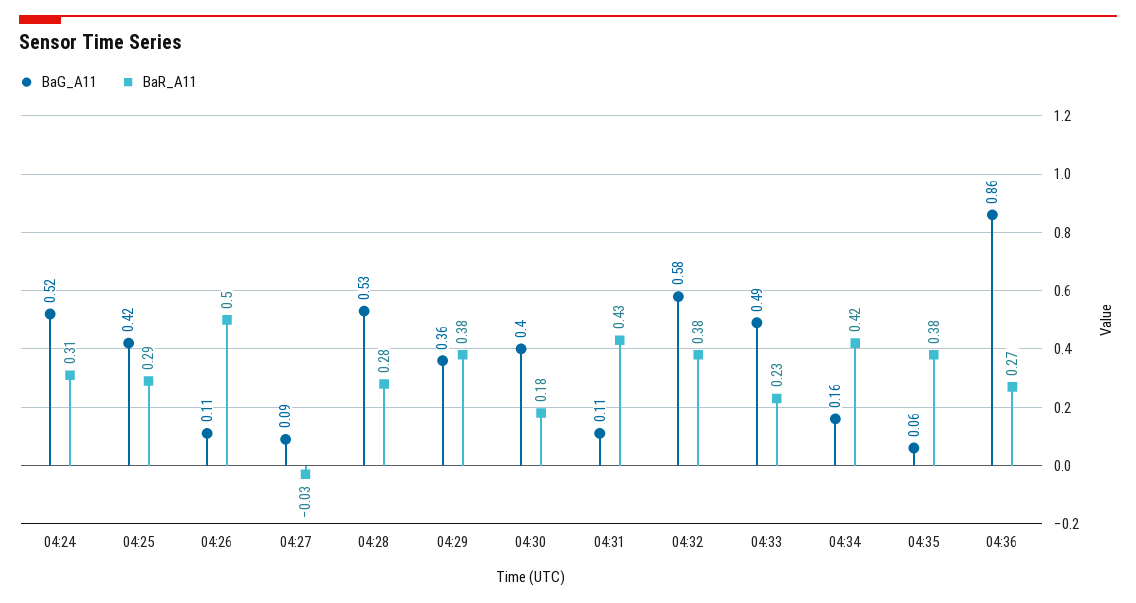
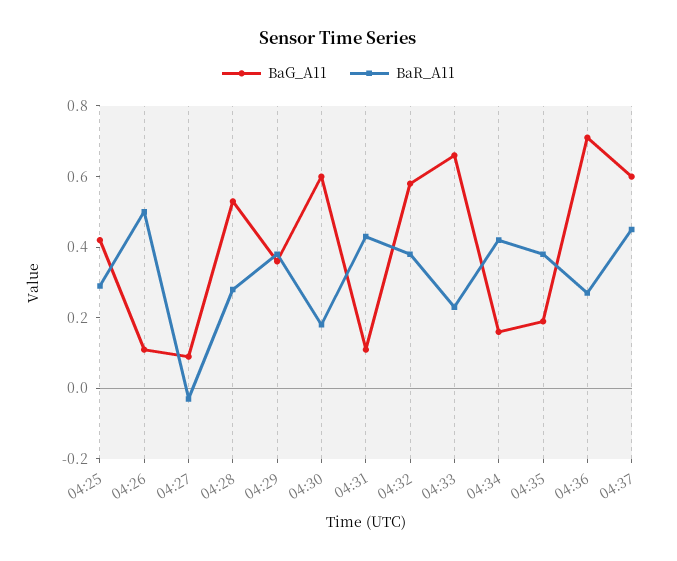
BaG_A11, 04:24: 0.52 -> none
BaR_A11, 04:24: 0.31 -> none
BaG_A11, 04:30: 0.4 -> 0.6
BaG_A11, 04:33: 0.49 -> 0.65
BaG_A11, 04:35: 0.06 -> 0.2
BaG_A11, 04:36: 0.86 -> 0.7
BaG_A11, 04:37: none -> 0.6
BaR_A11, 04:37: none -> 0.45

